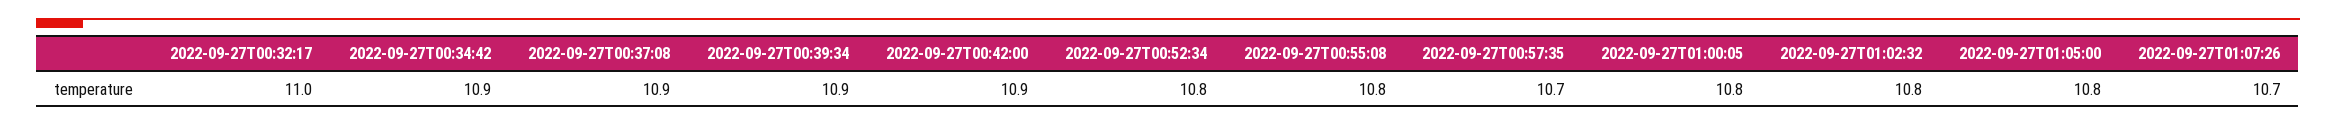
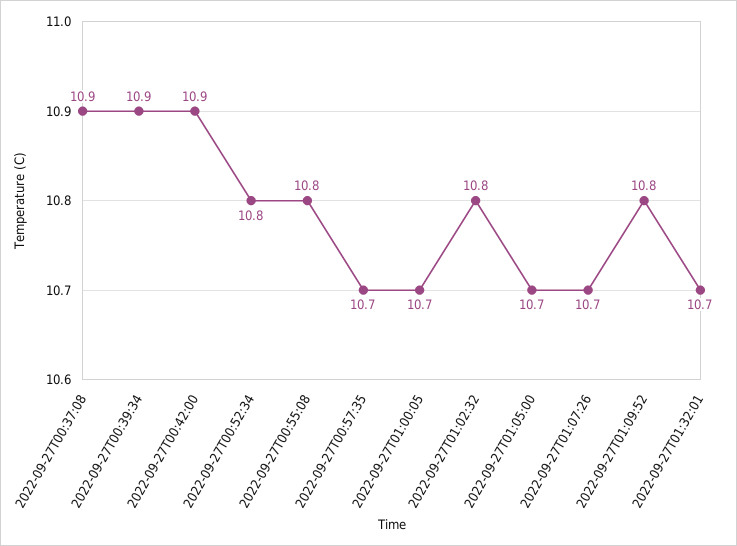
2022-09-27T00:32:17: 11 -> none
2022-09-27T00:34:42: 10.9 -> none
2022-09-27T01:00:05: 10.8 -> 10.7
2022-09-27T01:05:00: 10.8 -> 10.7
2022-09-27T01:09:52: none -> 10.8
2022-09-27T01:32:01: none -> 10.7

